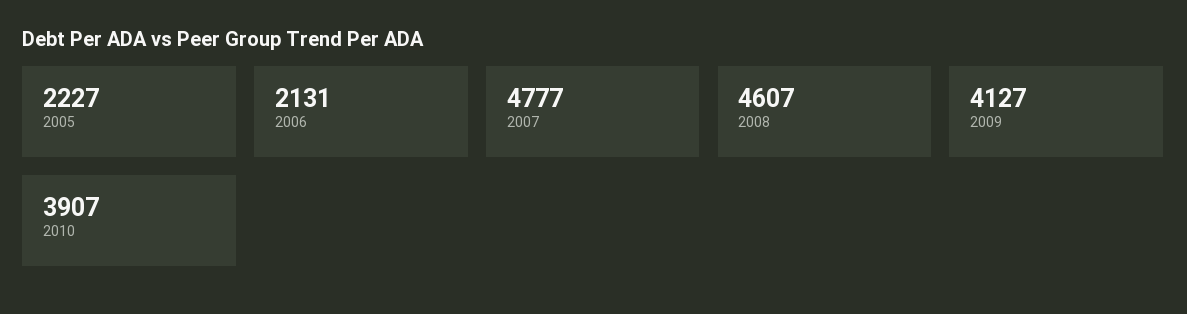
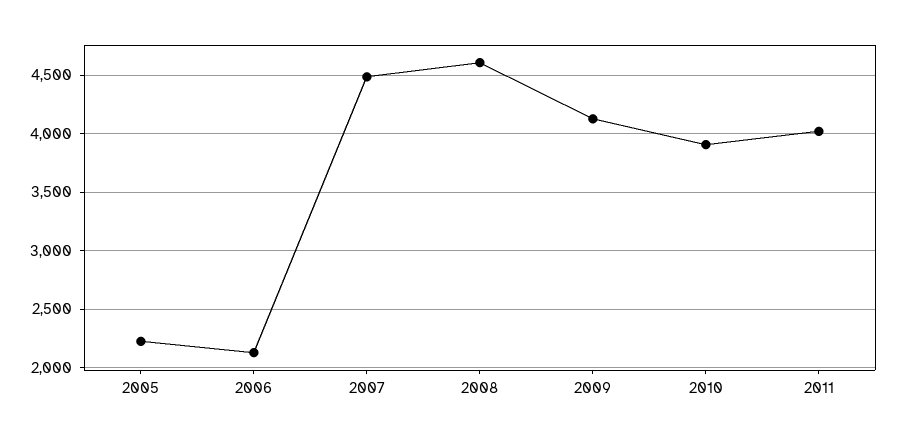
2007: 4777 -> 4500
2011: none -> 4000

